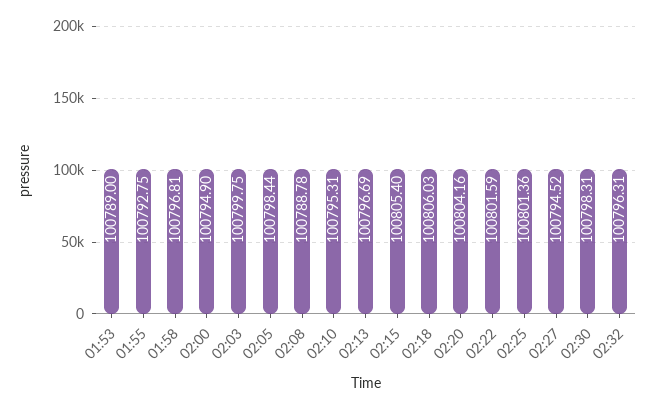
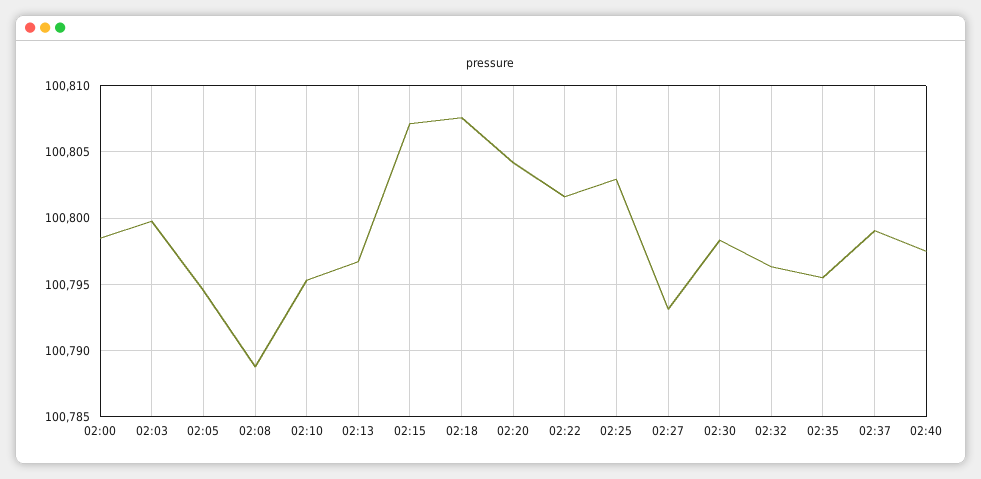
01:53: 100789 -> none
01:55: 100792.75 -> none
01:58: 100796.81 -> none
02:00: 100794.9 -> 100798.5
02:05: 100798.44 -> 100794.5
02:15: 100805.4 -> 100807
02:18: 100806.03 -> 100807.5
02:25: 100801.36 -> 100803
02:27: 100794.52 -> 100793
02:35: none -> 100795.5
02:37: none -> 100799
02:40: none -> 100797.5

